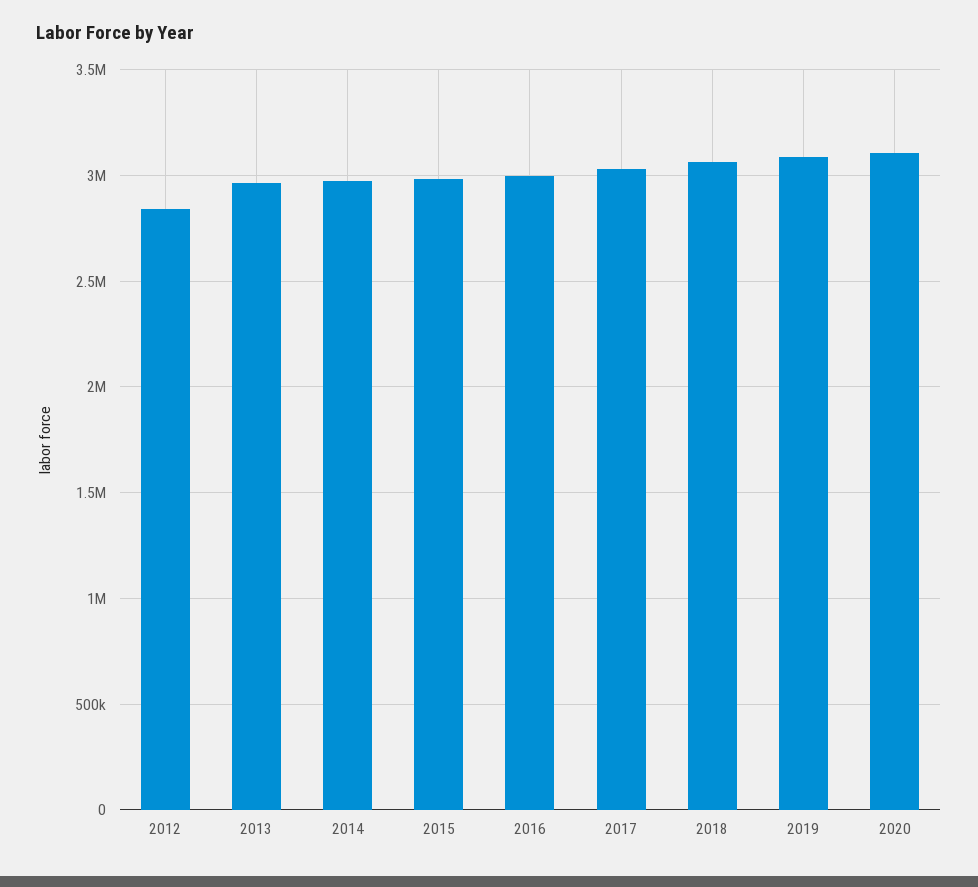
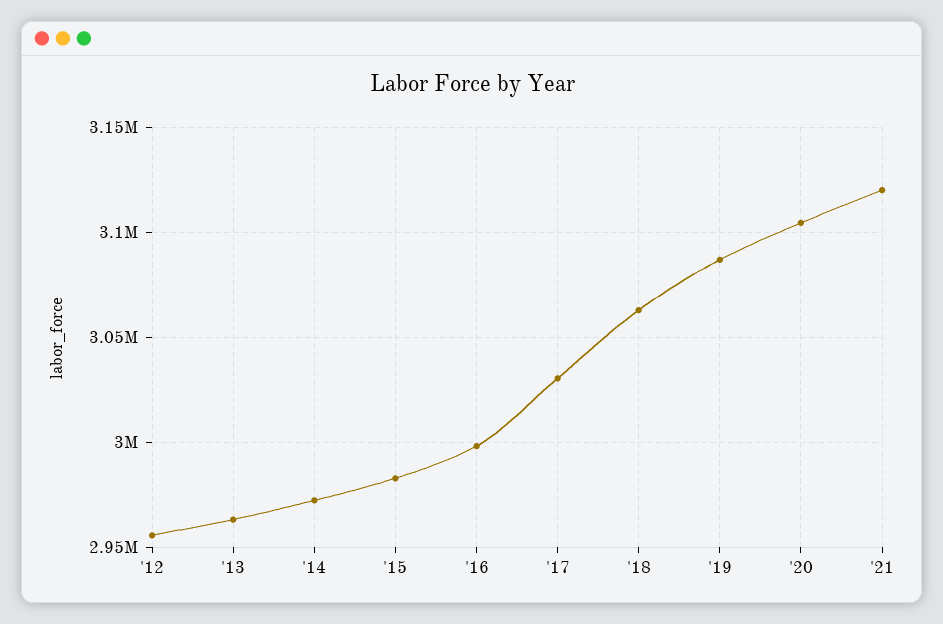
2012: 2850000 -> 2955000
'21: none -> 3120000

